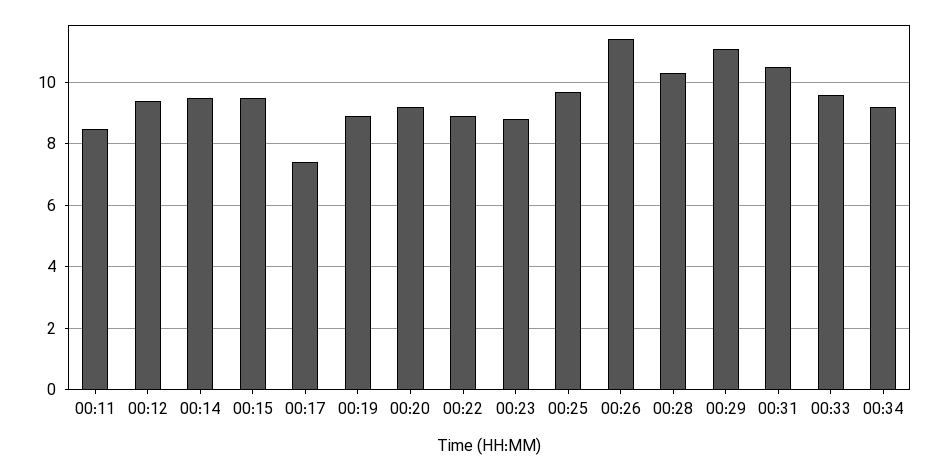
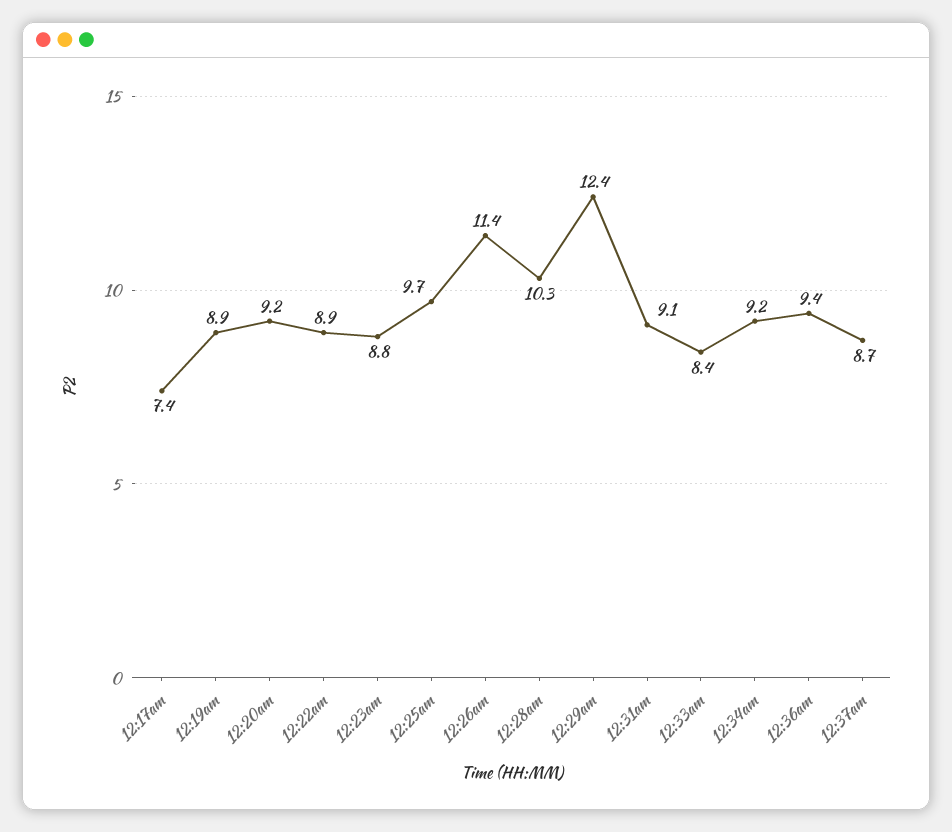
00:11: 8.5 -> none
00:12: 9.5 -> none
00:14: 9.5 -> none
00:15: 9.5 -> none
00:29: 11 -> 12.4
00:31: 10.5 -> 9.1
00:33: 9.5 -> 8.4
12:36am: none -> 9.4
12:37am: none -> 8.7

